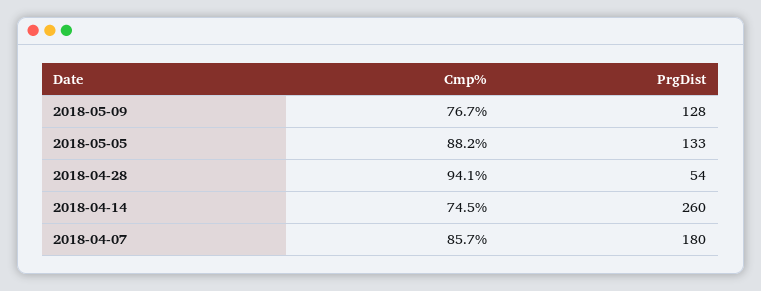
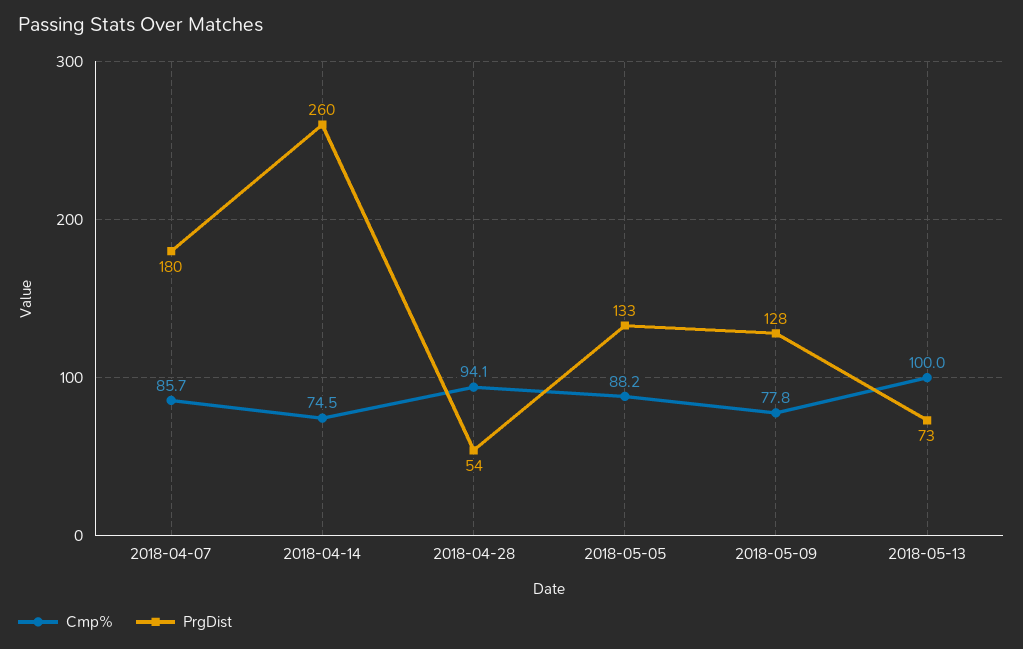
Cmp%, 2018-05-09: 76.7 -> 77.8
Cmp%, 2018-05-13: none -> 100
PrgDist, 2018-05-13: none -> 73

